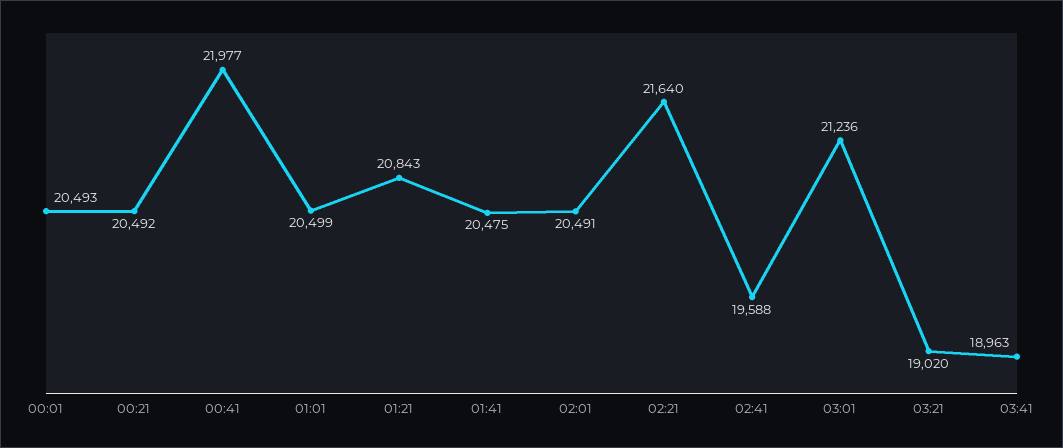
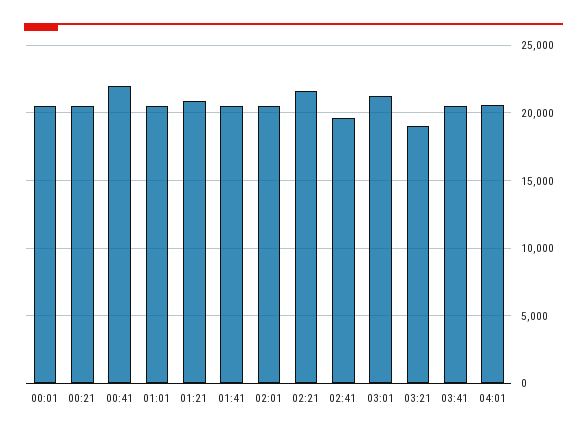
03:41: 18963 -> 20500
04:01: none -> 20500

